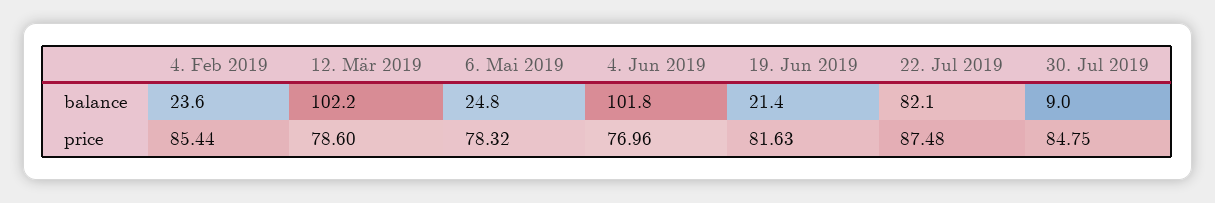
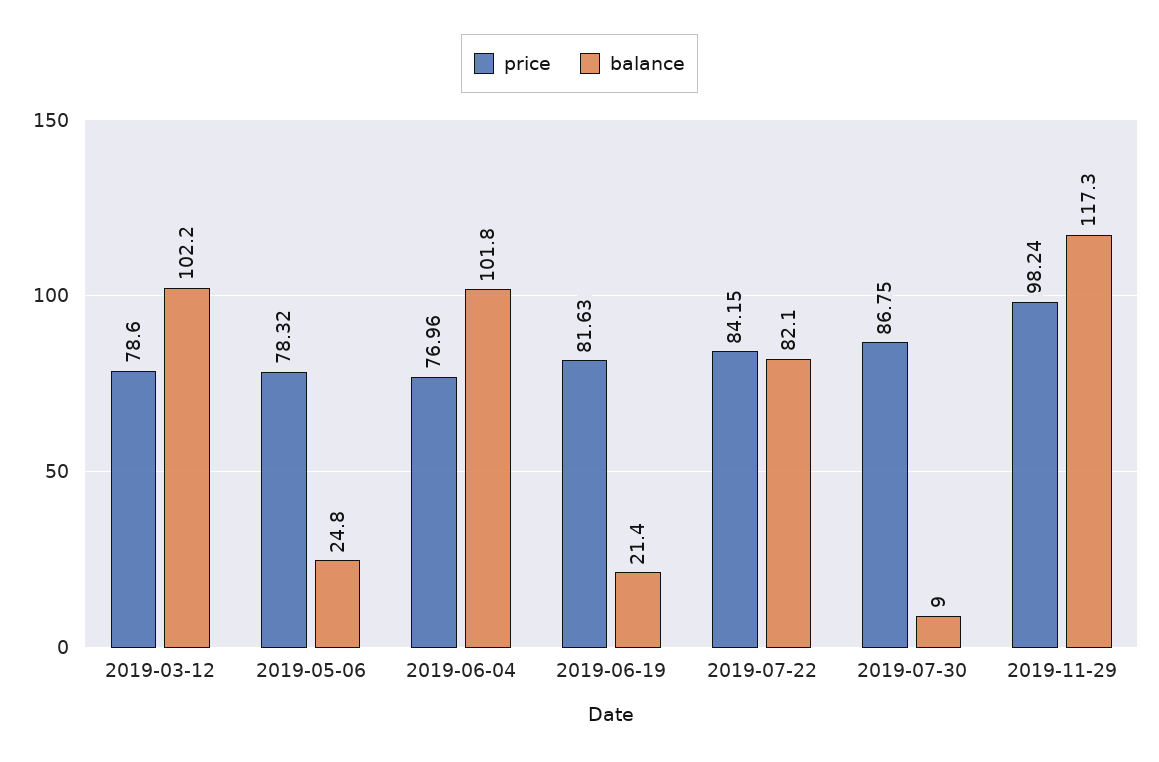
balance, 4. Feb 2019: 23.6 -> none
price, 4. Feb 2019: 85.44 -> none
price, 22. Jul 2019: 87.48 -> 84.15
price, 30. Jul 2019: 84.75 -> 86.75
price, 2019-11-29: none -> 98.24
balance, 2019-11-29: none -> 117.3

